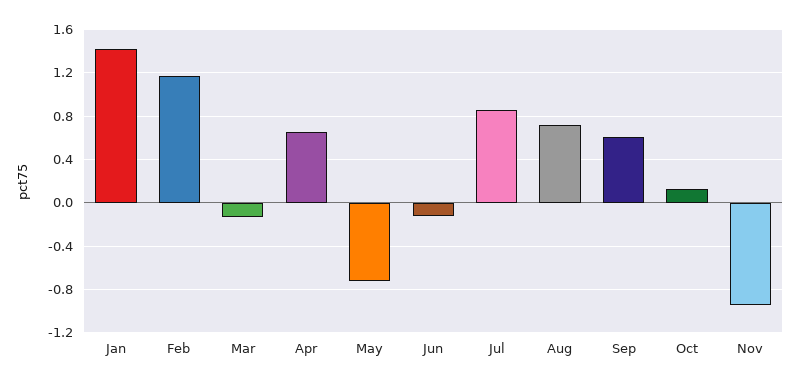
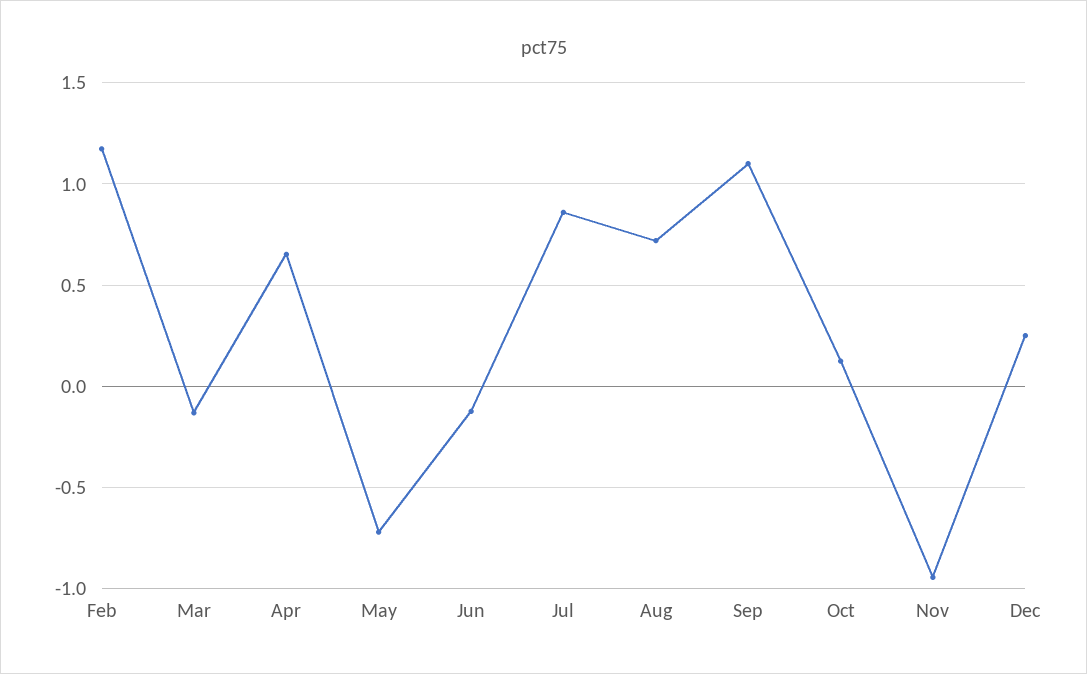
Jan: 1.4 -> none
Sep: 0.6 -> 1.1
Dec: none -> 0.25

